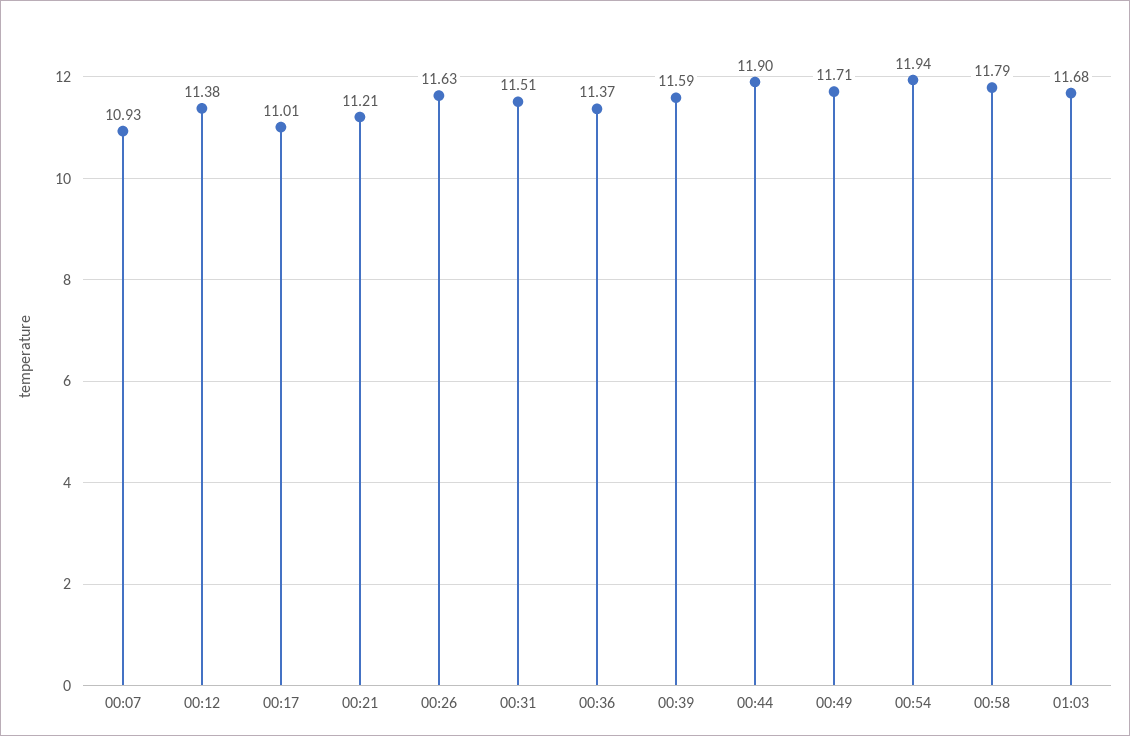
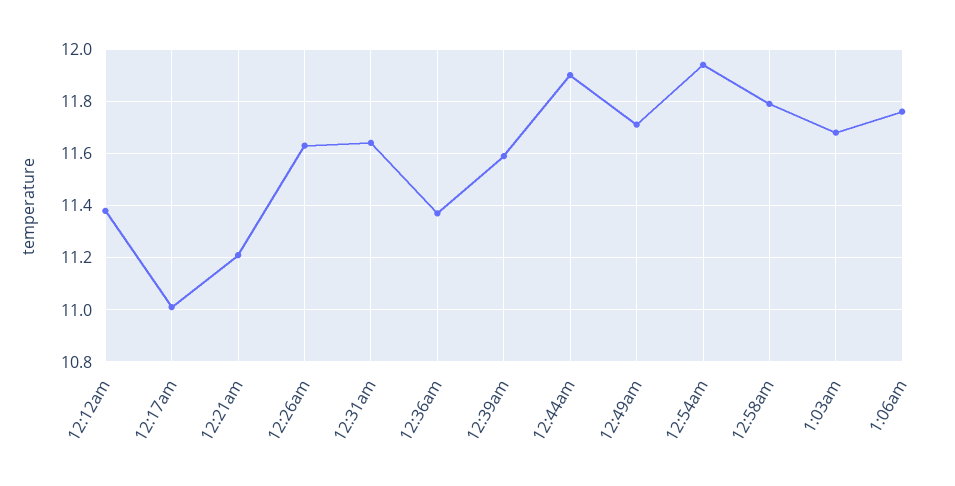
00:07: 10.93 -> none
00:31: 11.51 -> 11.65
1:06am: none -> 11.75

